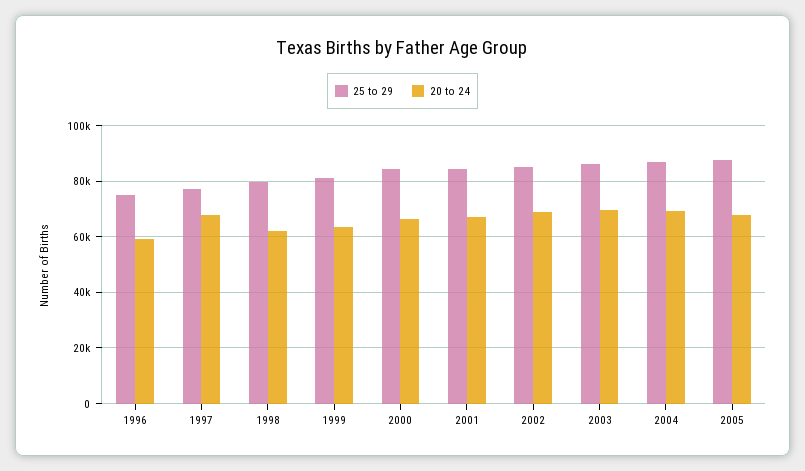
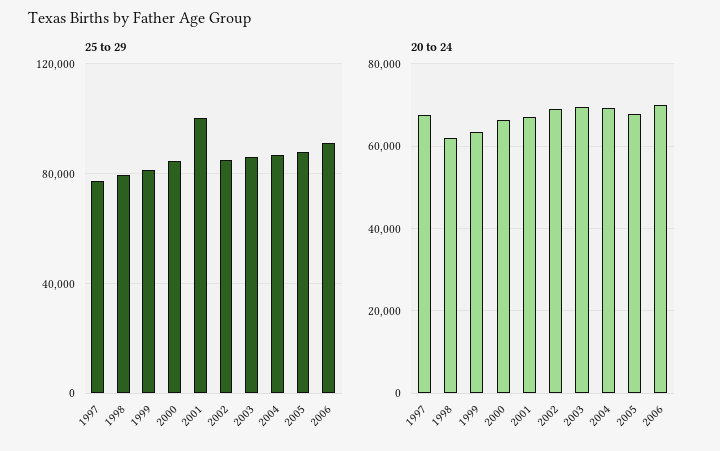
25 to 29, 1996: 75000 -> none
20 to 24, 1996: 60000 -> none
25 to 29, 2001: 85000 -> 100000
25 to 29, 2006: none -> 90000
20 to 24, 2006: none -> 70000

